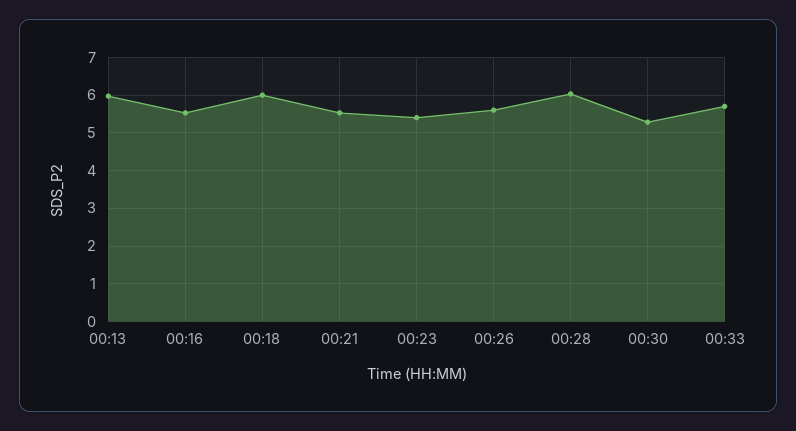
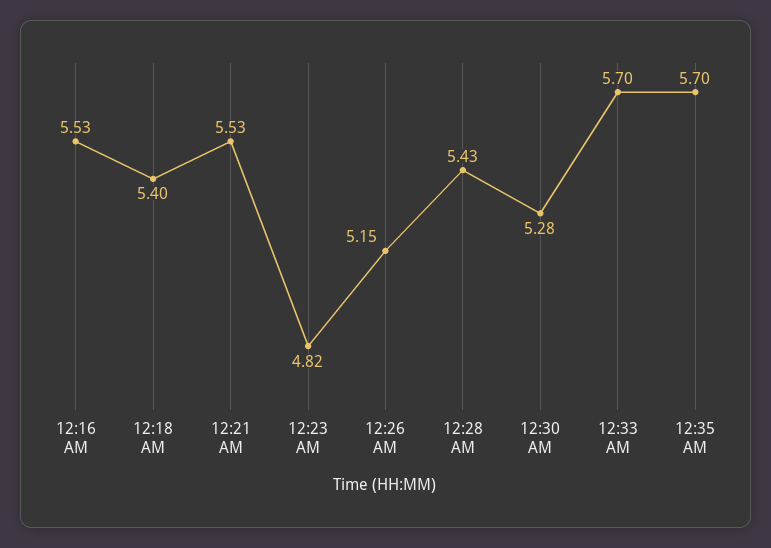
00:13: 6 -> none
00:18: 6 -> 5.4
00:23: 5.4 -> 4.82
00:26: 5.6 -> 5.15
00:28: 6 -> 5.43
12:35 AM: none -> 5.7

